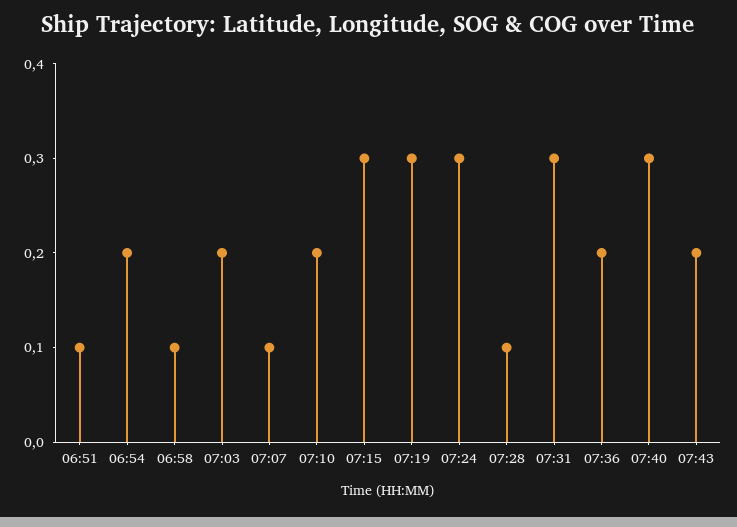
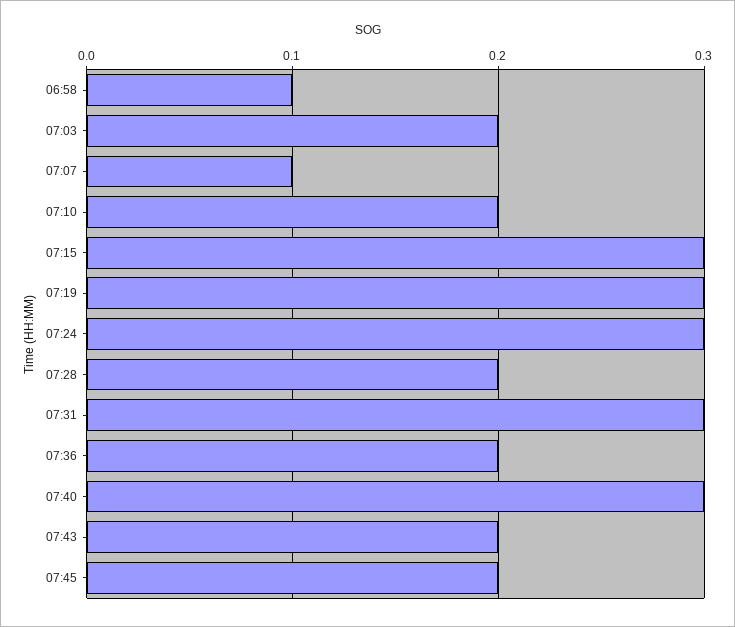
06:51: 0.1 -> none
06:54: 0.2 -> none
07:28: 0.1 -> 0.2
07:45: none -> 0.2

